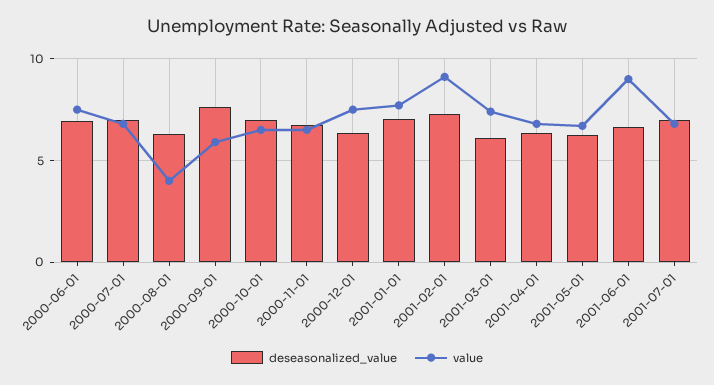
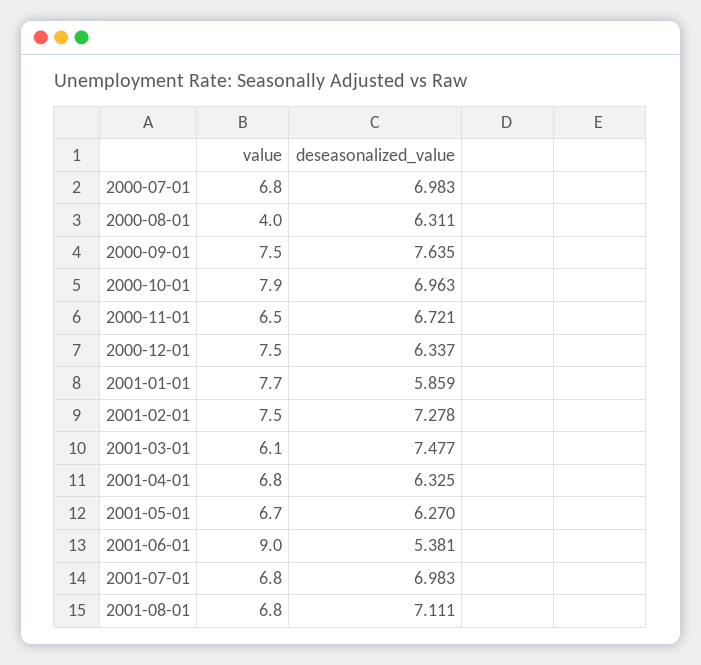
deseasonalized_value, 2000-06-01: 7 -> none
value, 2000-06-01: 7.5 -> none
value, 2000-09-01: 6 -> 7.5
value, 2000-10-01: 6.5 -> 7.9
deseasonalized_value, 2001-01-01: 7 -> 5.859
value, 2001-02-01: 9 -> 7.5
deseasonalized_value, 2001-03-01: 6 -> 7.477
value, 2001-03-01: 7.5 -> 6.1
deseasonalized_value, 2001-06-01: 6.5 -> 5.381
value, 2001-08-01: none -> 6.8
deseasonalized_value, 2001-08-01: none -> 7.111

